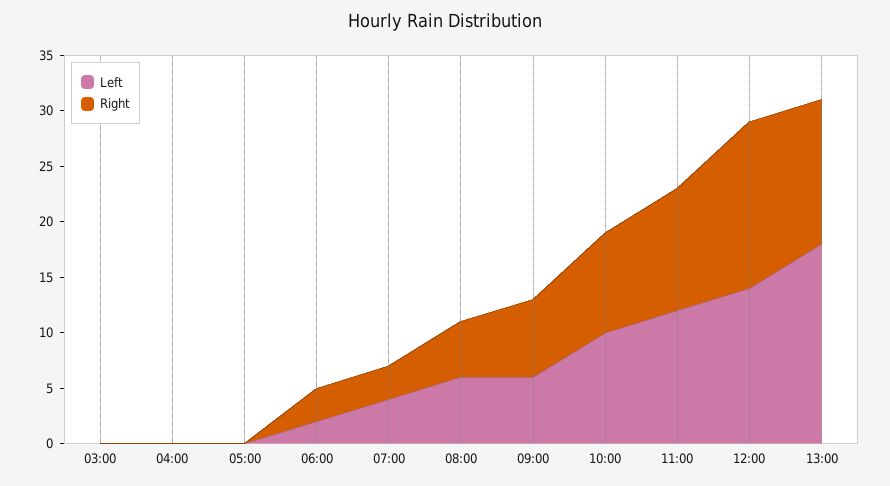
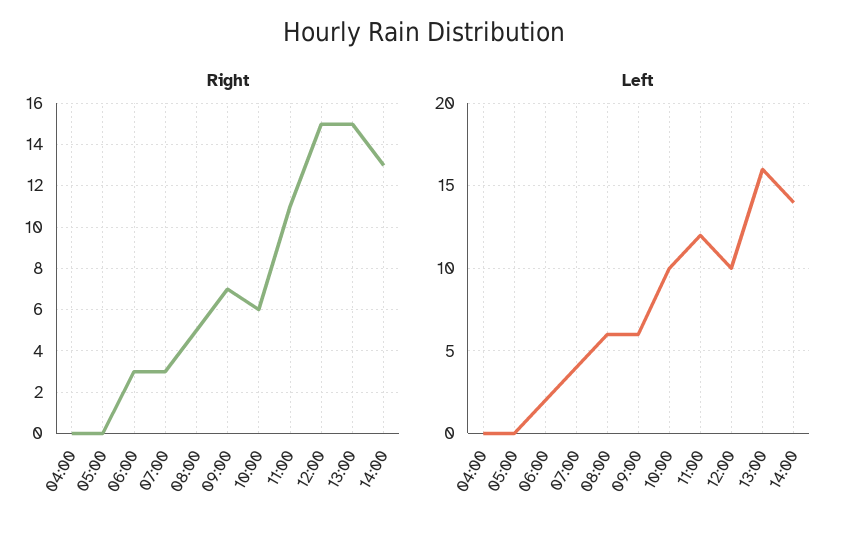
Left, 03:00: 0 -> none
Right, 03:00: 0 -> none
Right, 10:00: 9 -> 6
Left, 12:00: 14 -> 10
Left, 13:00: 18 -> 16
Right, 13:00: 13 -> 15
Right, 14:00: none -> 13
Left, 14:00: none -> 14

